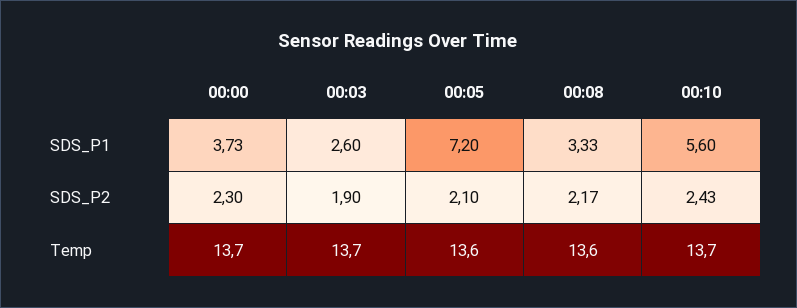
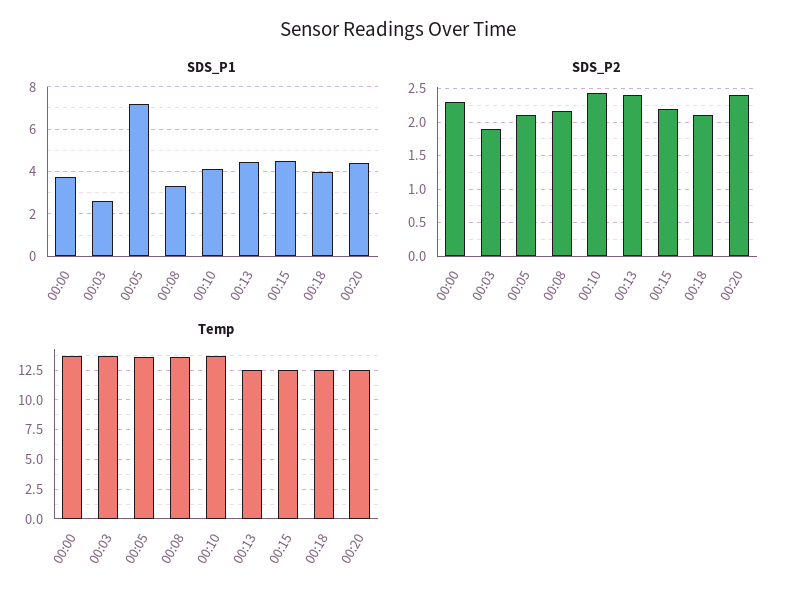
SDS_P1, 00:10: 5.6 -> 4
SDS_P1, 00:13: none -> 4.5
SDS_P1, 00:15: none -> 4.5
SDS_P1, 00:18: none -> 4
SDS_P1, 00:20: none -> 4.5
SDS_P2, 00:13: none -> 2.4
SDS_P2, 00:15: none -> 2.2
SDS_P2, 00:18: none -> 2.1
SDS_P2, 00:20: none -> 2.4
Temp, 00:13: none -> 12.5
Temp, 00:15: none -> 12.5
Temp, 00:18: none -> 12.5
Temp, 00:20: none -> 12.5

